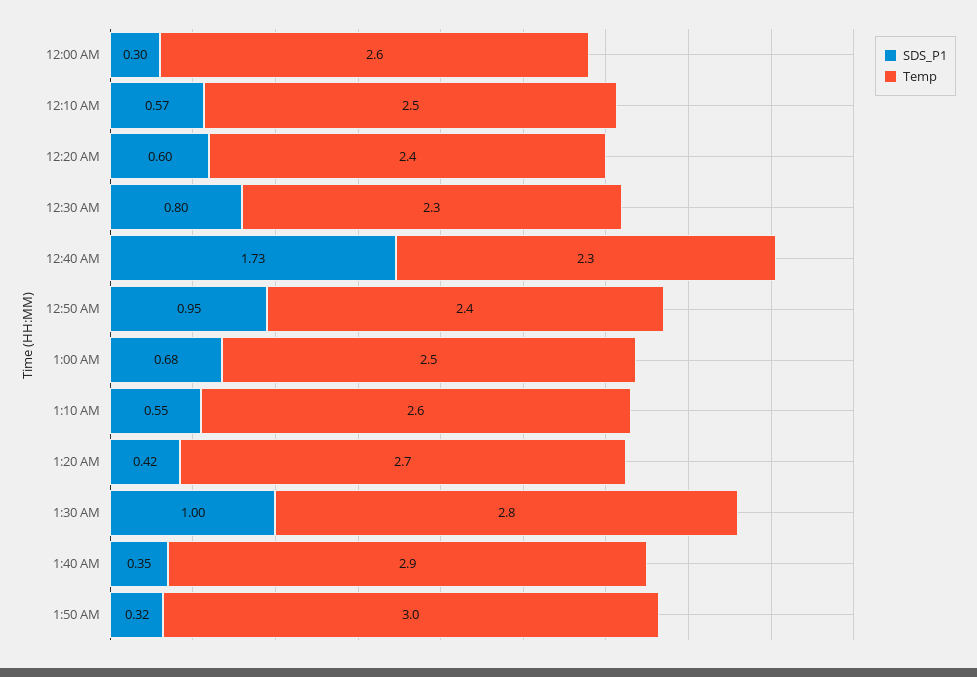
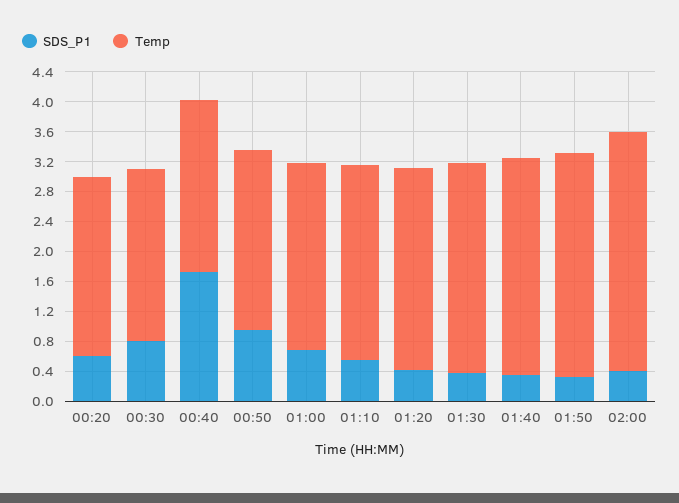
SDS_P1, 12:00 AM: 0.3 -> none
Temp, 12:00 AM: 2.6 -> none
SDS_P1, 12:10 AM: 0.57 -> none
Temp, 12:10 AM: 2.5 -> none
SDS_P1, 1:30 AM: 1 -> 0.4
SDS_P1, 02:00: none -> 0.4
Temp, 02:00: none -> 3.2

